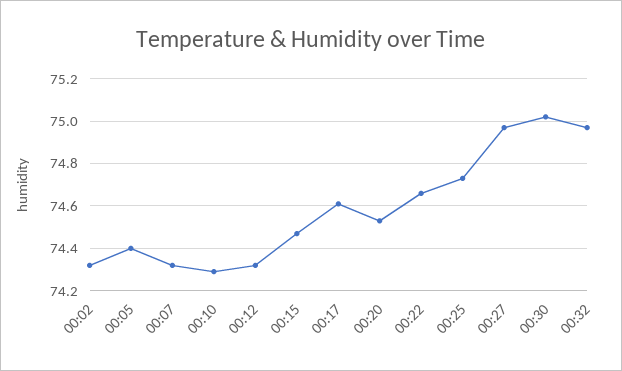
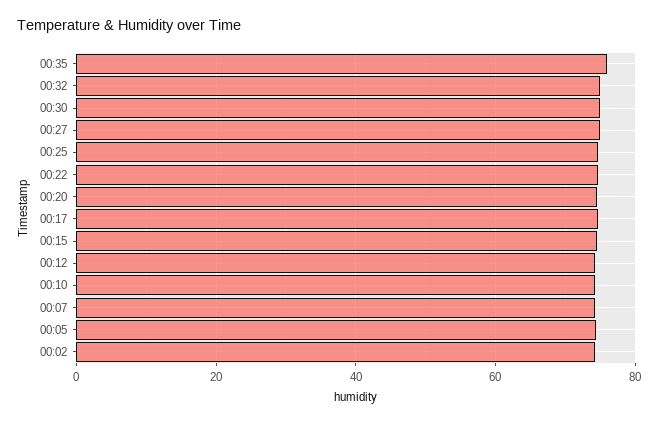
00:35: none -> 76

